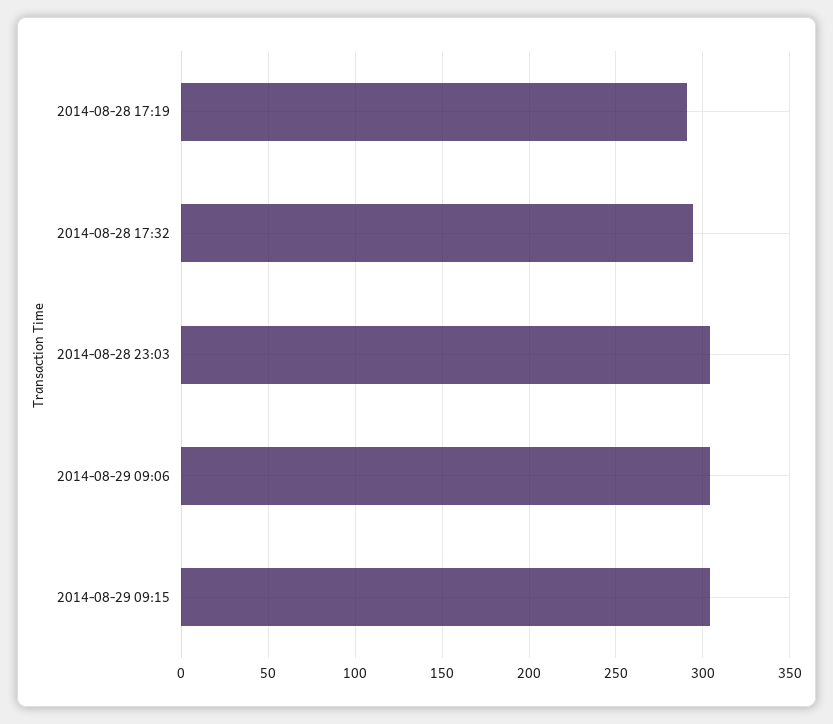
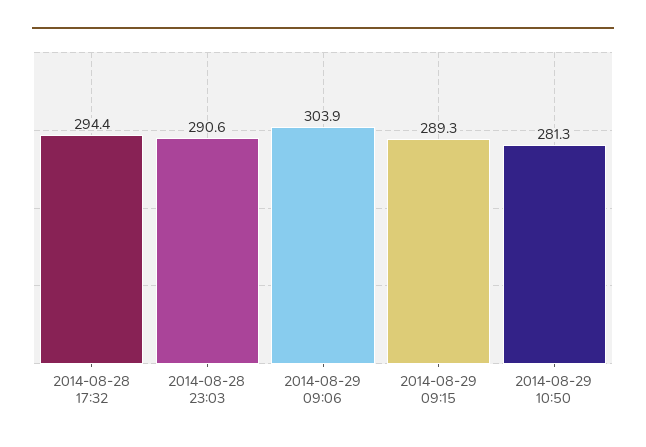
2014-08-28 17:19: 290 -> none
2014-08-28 23:03: 305 -> 290.6
2014-08-29 09:15: 305 -> 289.3
2014-08-29 10:50: none -> 281.3

